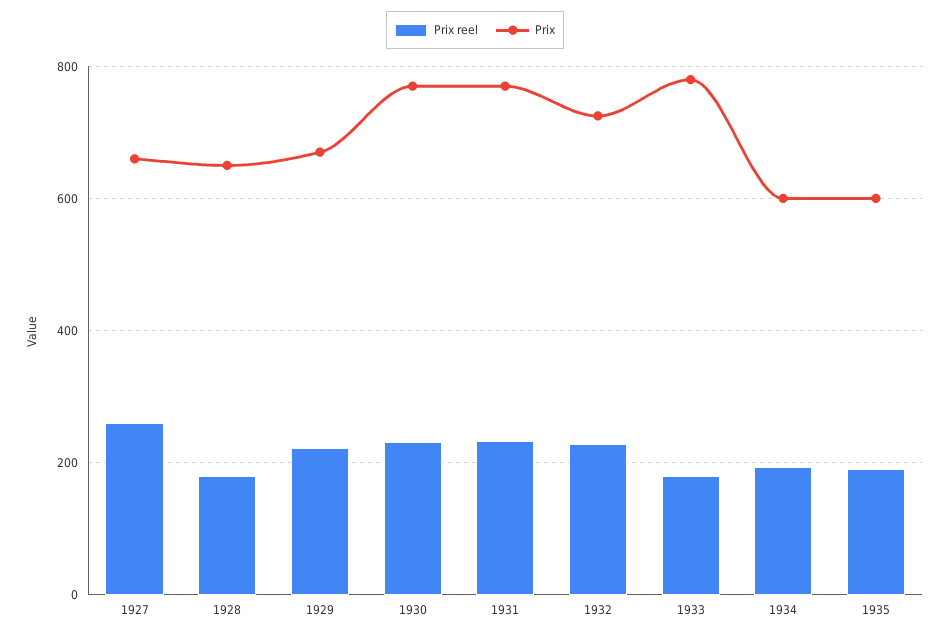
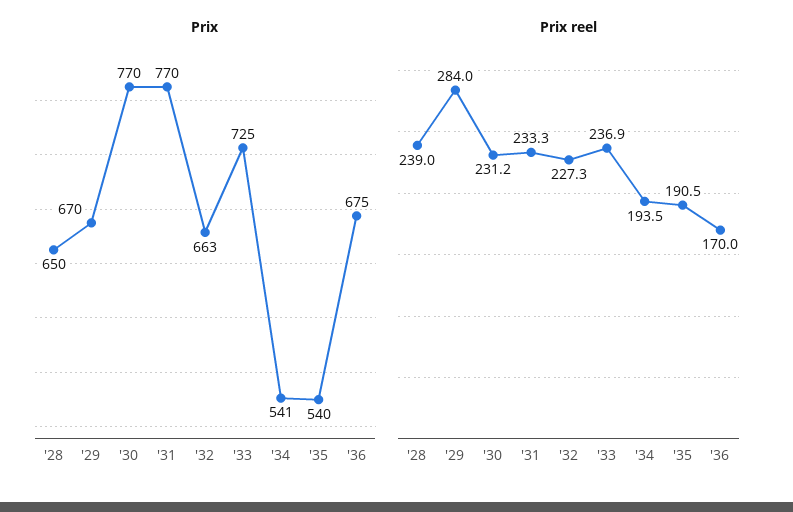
Prix reel, 1927: 260 -> none
Prix, 1927: 660 -> none
Prix reel, 1928: 180 -> 239
Prix reel, 1929: 220 -> 284
Prix, 1932: 720 -> 663
Prix reel, 1933: 180 -> 236.9
Prix, 1933: 780 -> 725
Prix, 1934: 600 -> 541
Prix, 1935: 600 -> 540
Prix, '36: none -> 675
Prix reel, '36: none -> 170

